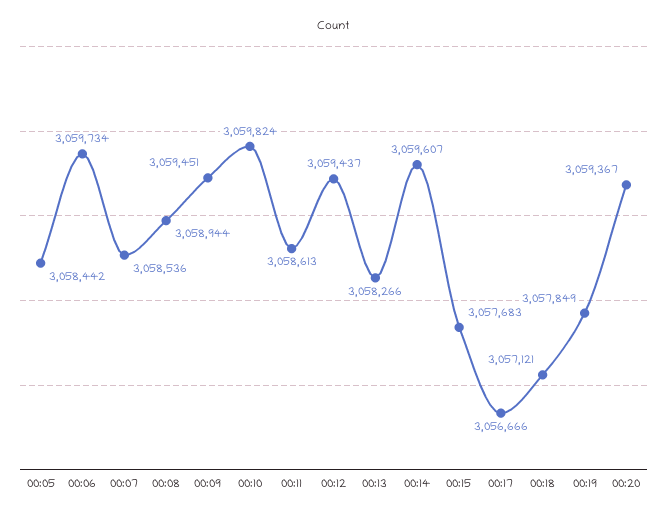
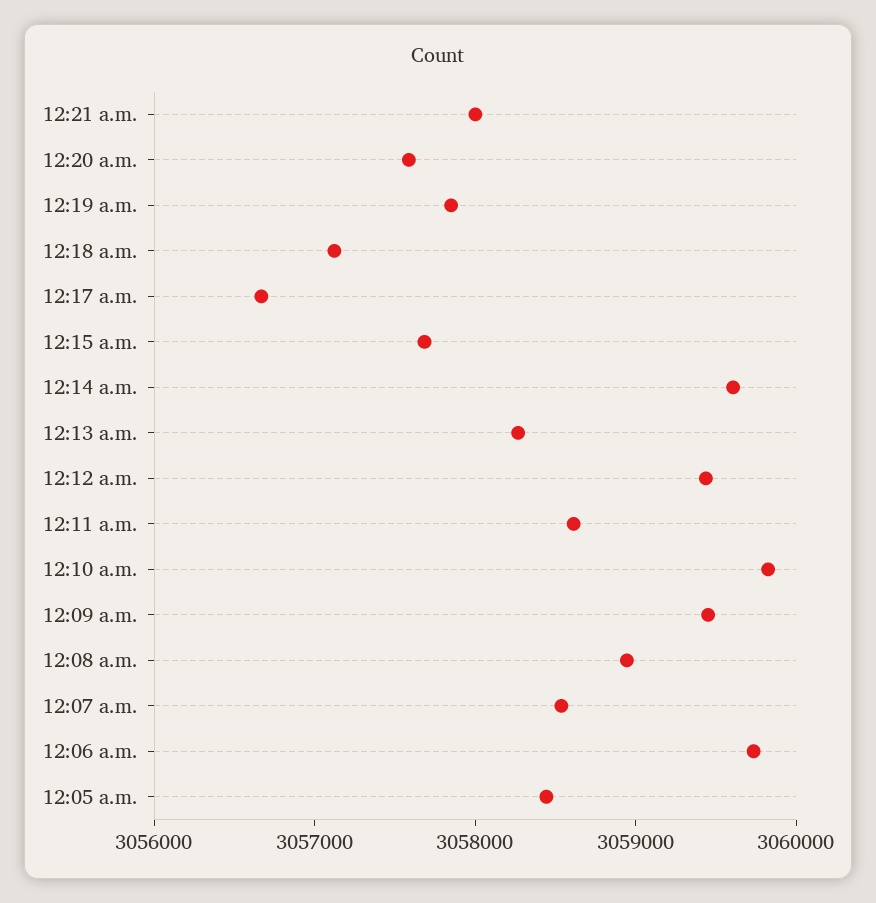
00:20: 3059367 -> 3057600
12:21 a.m.: none -> 3058000

